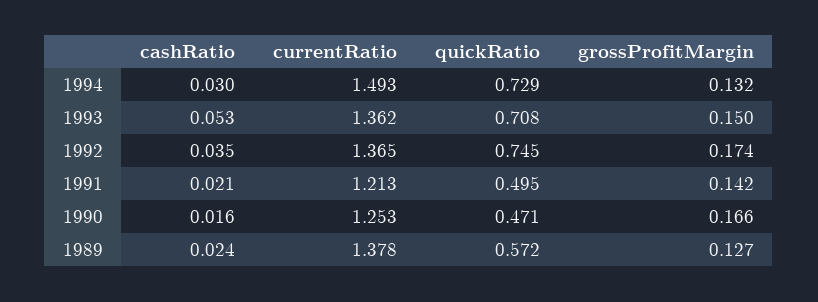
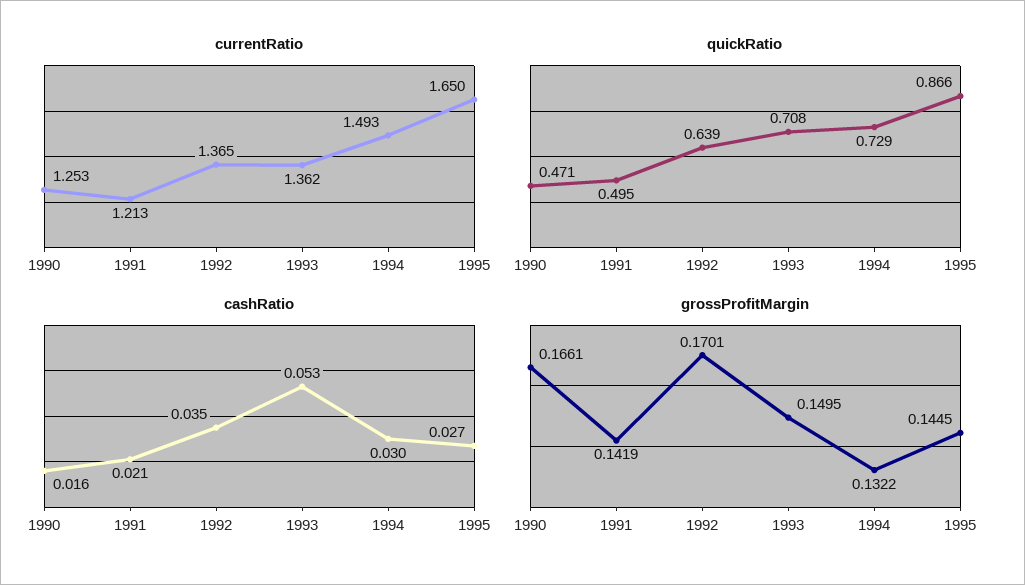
quickRatio, 1992: 0.745 -> 0.639
grossProfitMargin, 1992: 0.174 -> 0.1701
cashRatio, 1989: 0.024 -> none
currentRatio, 1989: 1.378 -> none
quickRatio, 1989: 0.572 -> none
grossProfitMargin, 1989: 0.127 -> none
currentRatio, 1995: none -> 1.65
quickRatio, 1995: none -> 0.866
cashRatio, 1995: none -> 0.027
grossProfitMargin, 1995: none -> 0.1445

